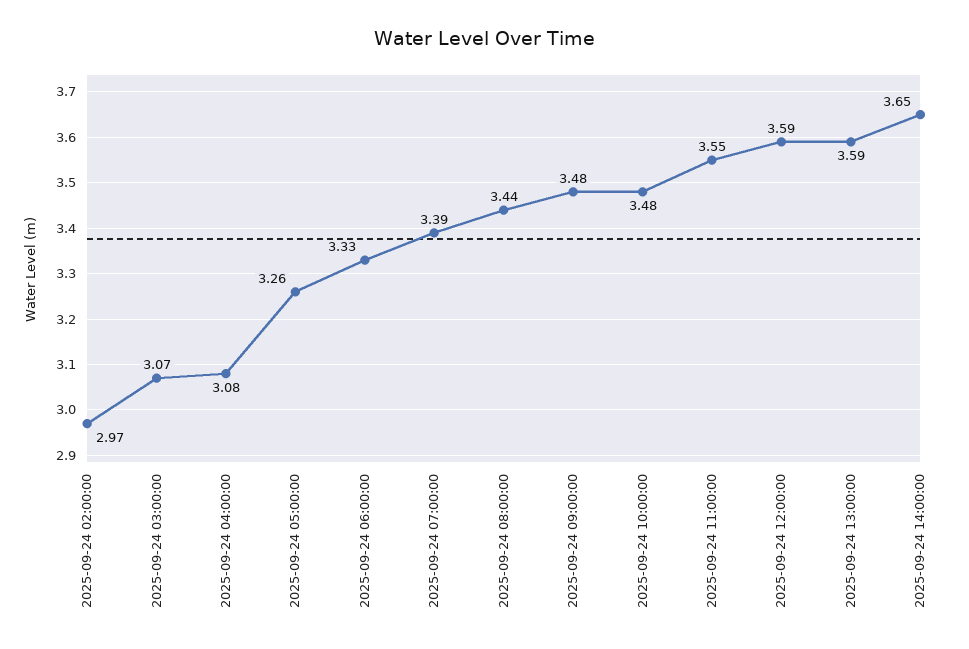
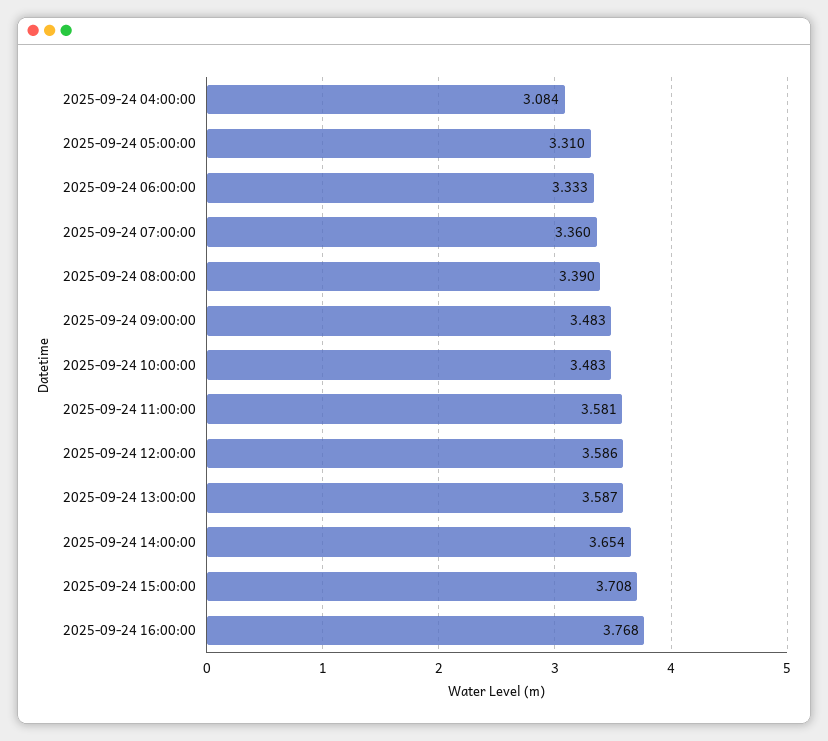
2025-09-24 02:00:00: 2.97 -> none
2025-09-24 03:00:00: 3.07 -> none
2025-09-24 05:00:00: 3.26 -> 3.31
2025-09-24 07:00:00: 3.39 -> 3.36
2025-09-24 08:00:00: 3.44 -> 3.39
2025-09-24 11:00:00: 3.55 -> 3.581
2025-09-24 15:00:00: none -> 3.708
2025-09-24 16:00:00: none -> 3.768

